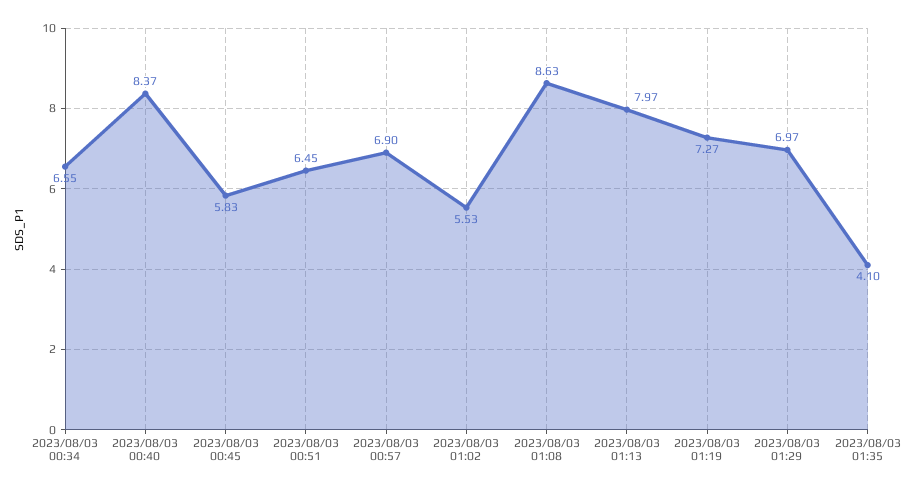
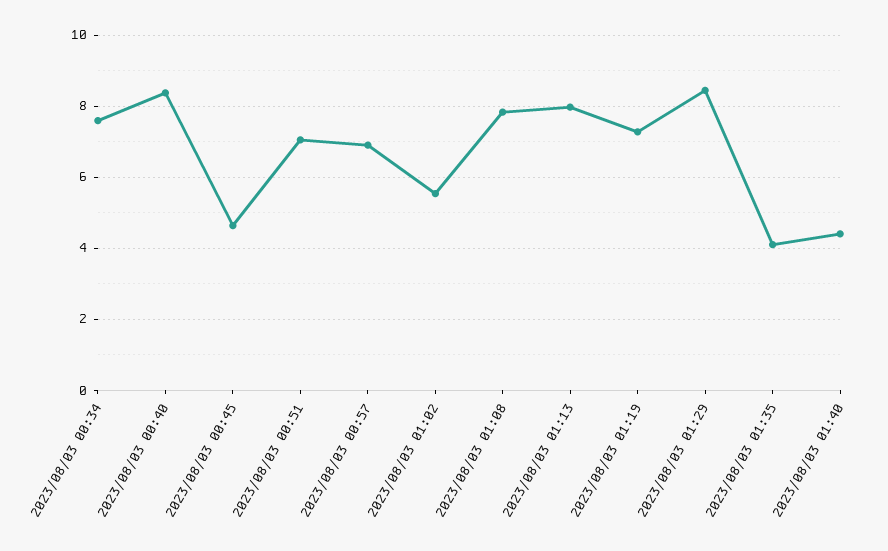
2023/08/03 00:34: 6.55 -> 7.6
2023/08/03 00:45: 5.83 -> 4.6
2023/08/03 00:51: 6.45 -> 7
2023/08/03 01:08: 8.63 -> 7.8
2023/08/03 01:29: 6.97 -> 8.4
2023/08/03 01:40: none -> 4.4

